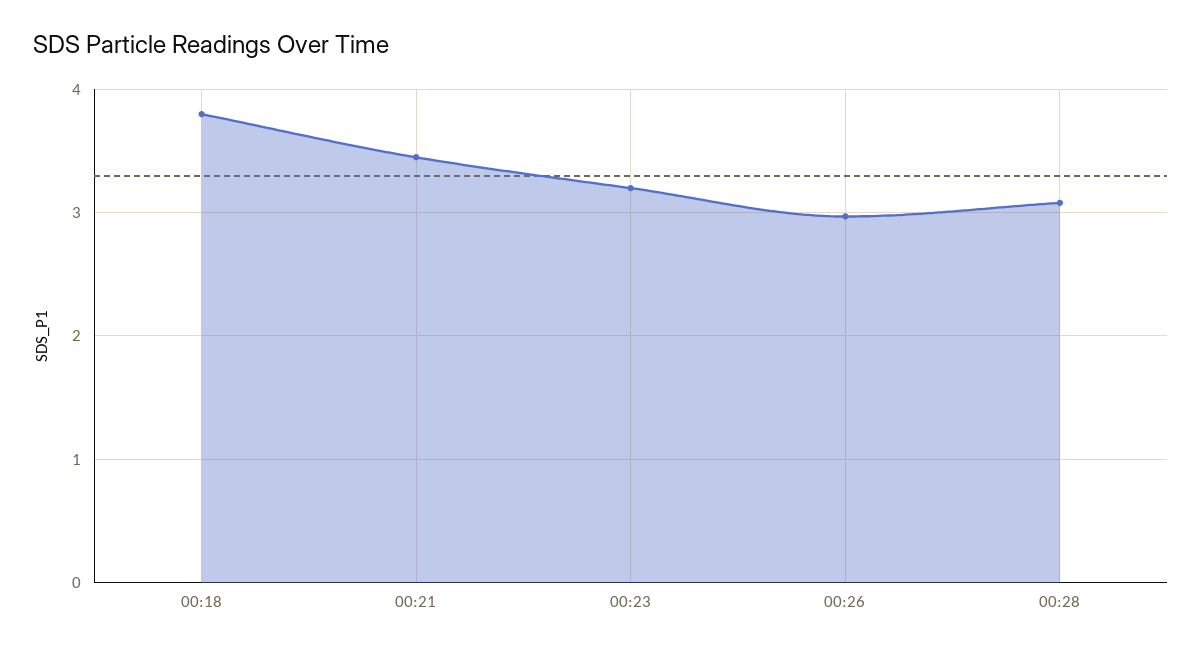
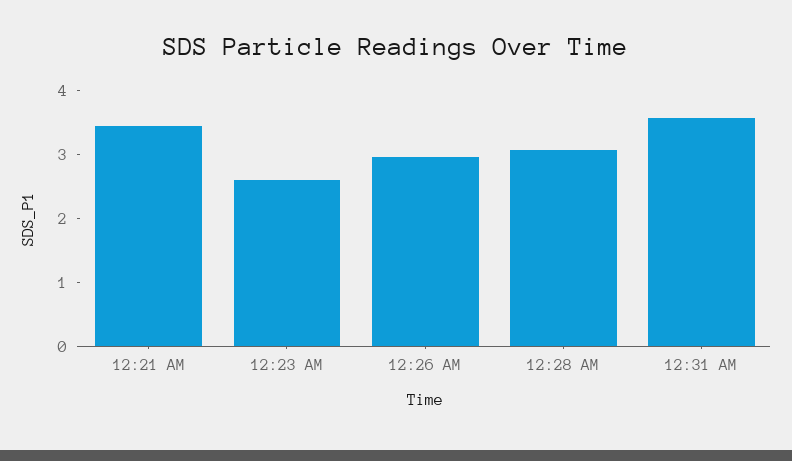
00:18: 3.8 -> none
00:23: 3.2 -> 2.6
12:31 AM: none -> 3.6

